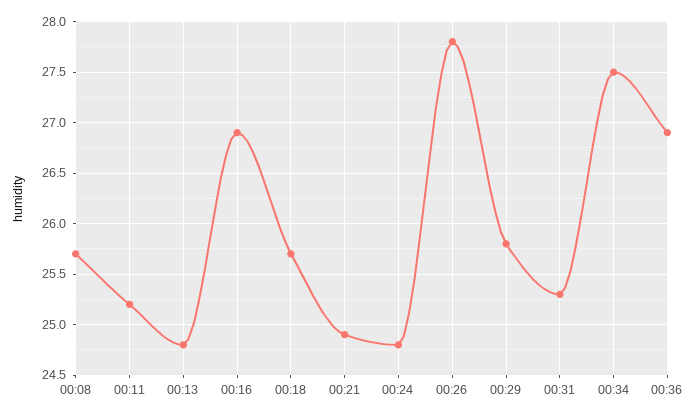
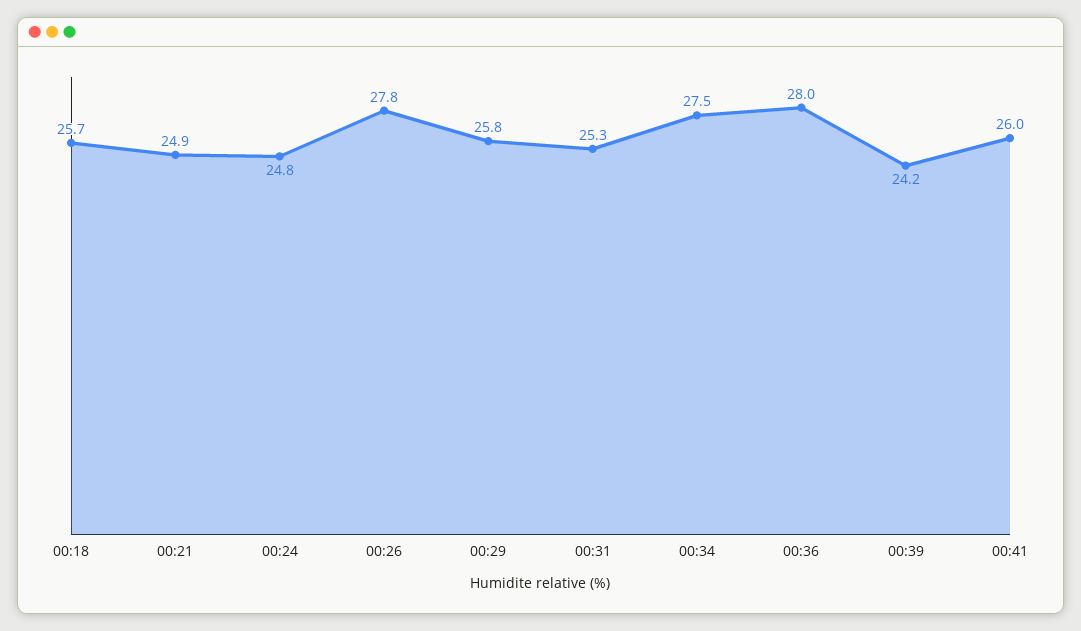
00:08: 25.7 -> none
00:11: 25.2 -> none
00:13: 24.8 -> none
00:16: 26.9 -> none
00:36: 26.9 -> 28
00:39: none -> 24.2
00:41: none -> 26

